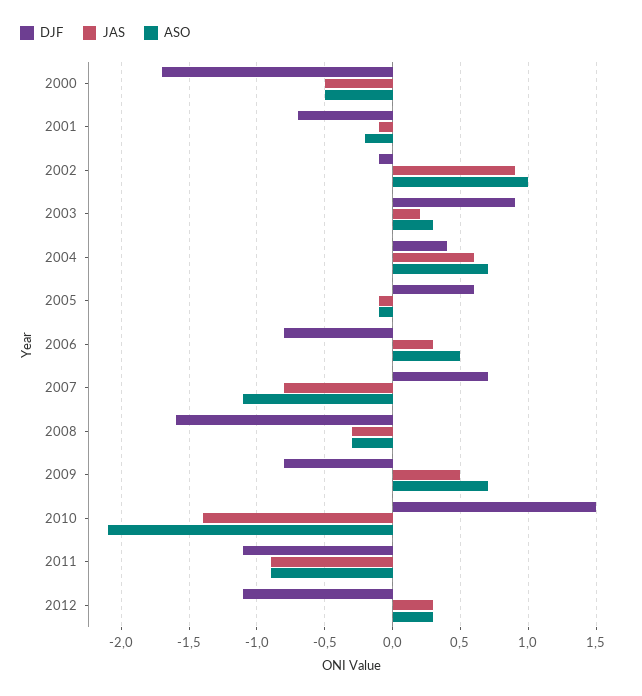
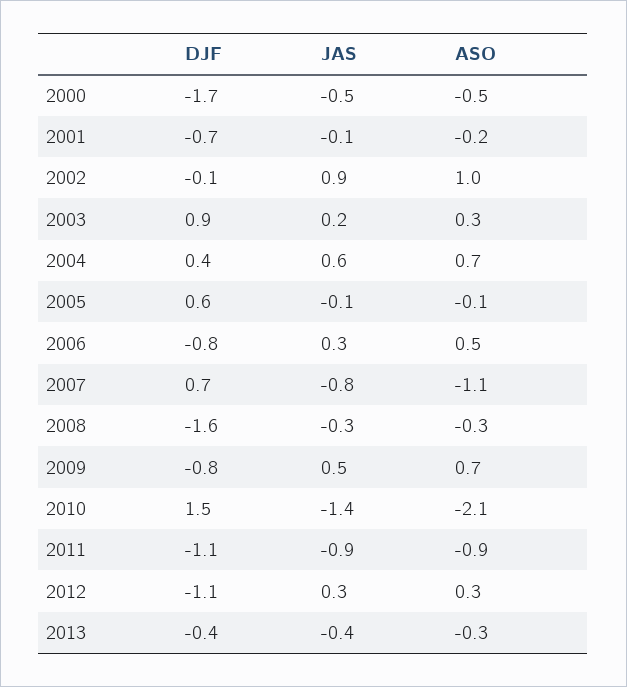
DJF, 2013: none -> -0.4
JAS, 2013: none -> -0.4
ASO, 2013: none -> -0.3

